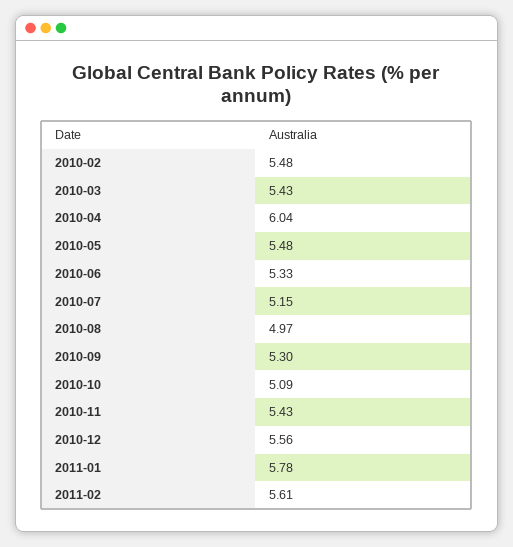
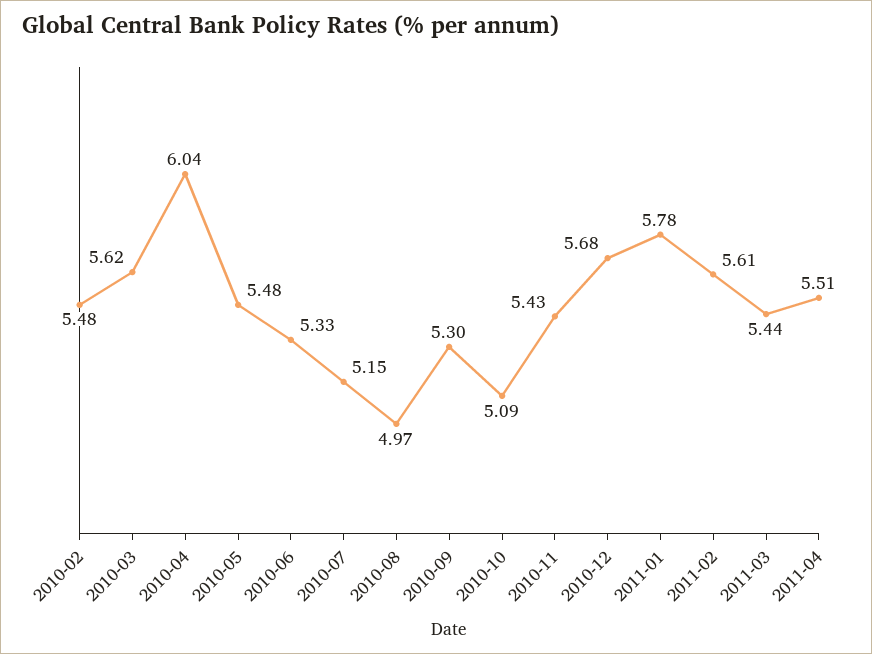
2010-03: 5.43 -> 5.62
2010-12: 5.56 -> 5.68
2011-03: none -> 5.44
2011-04: none -> 5.51

